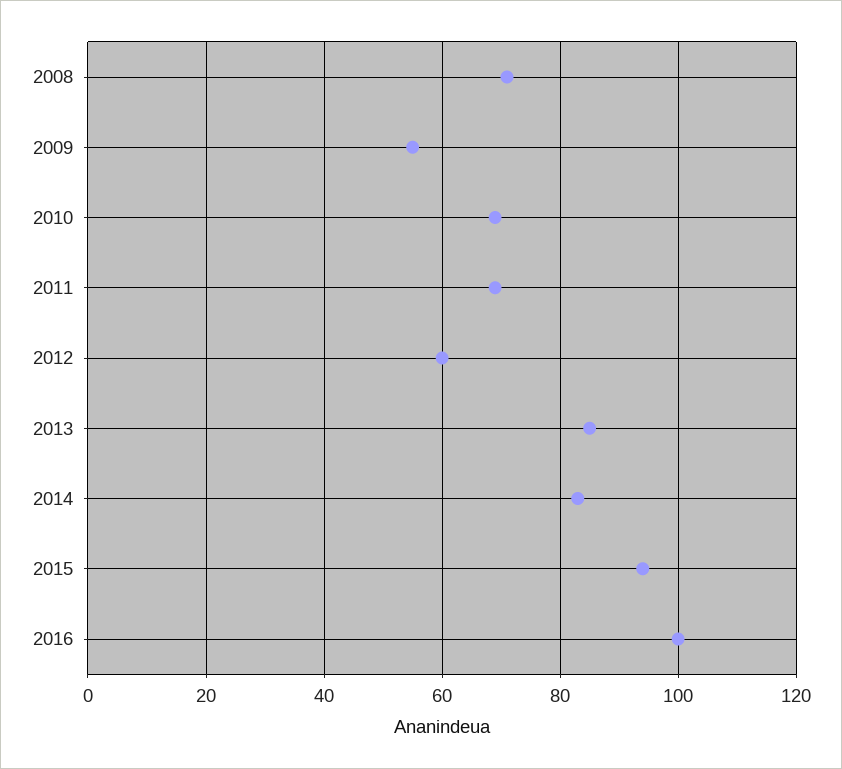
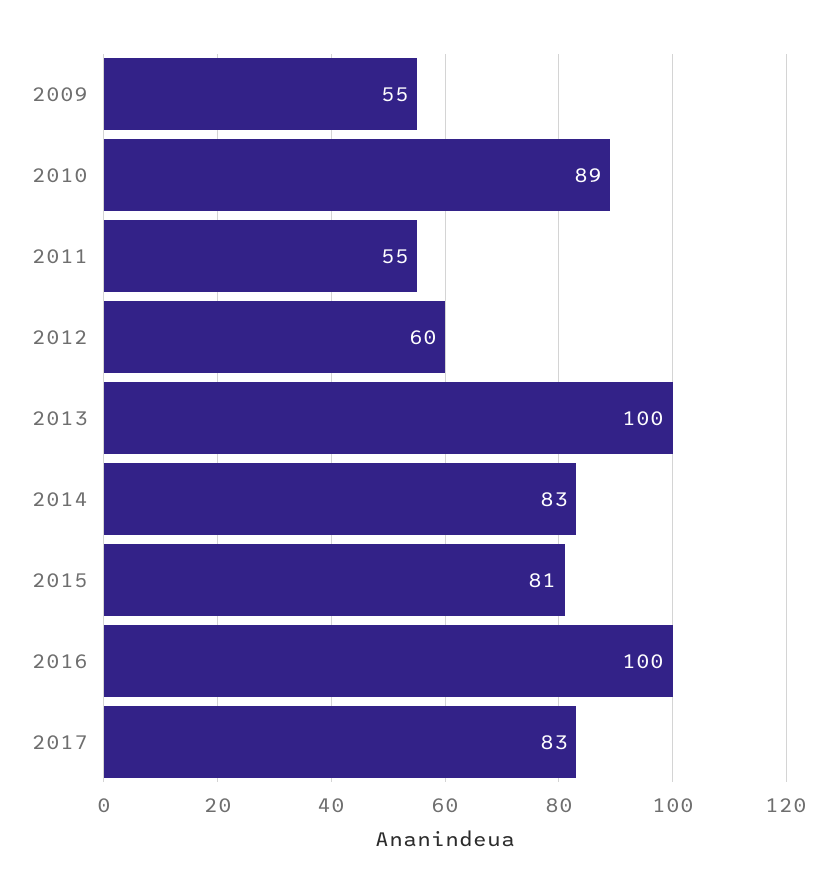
2008: 70 -> none
2010: 70 -> 89
2011: 70 -> 55
2013: 85 -> 100
2015: 95 -> 81
2017: none -> 83

